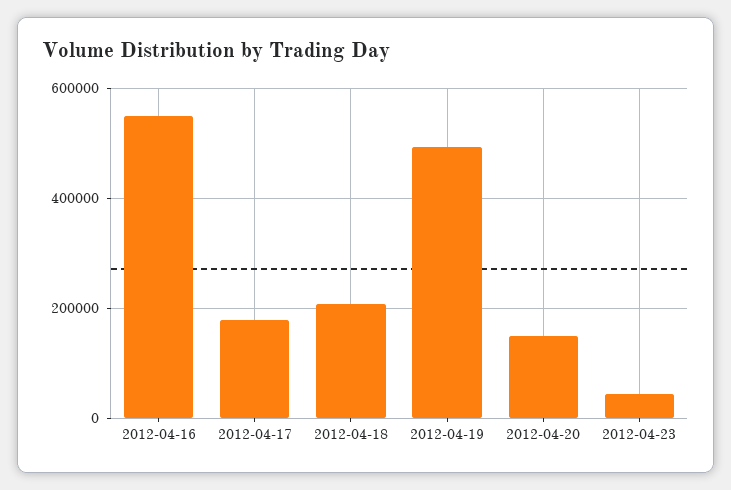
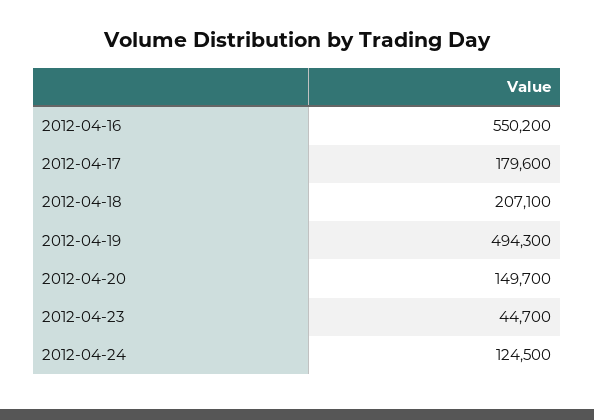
2012-04-24: none -> 124500

